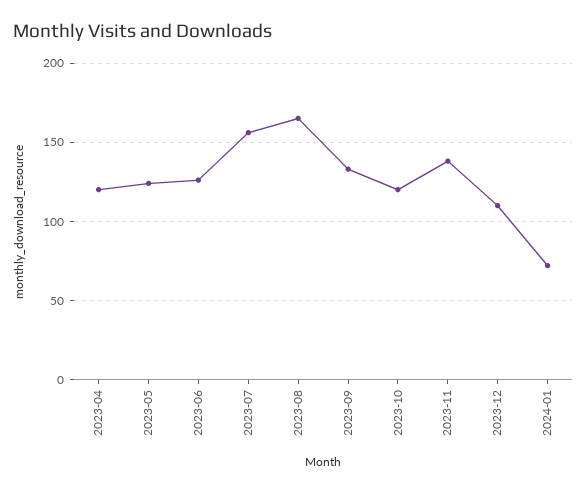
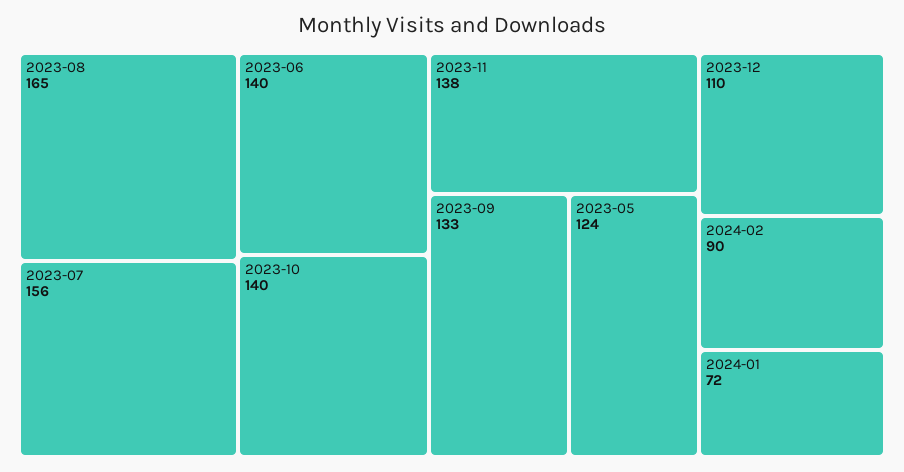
2023-04: 120 -> none
2023-06: 125 -> 140
2023-10: 120 -> 140
2024-02: none -> 90

